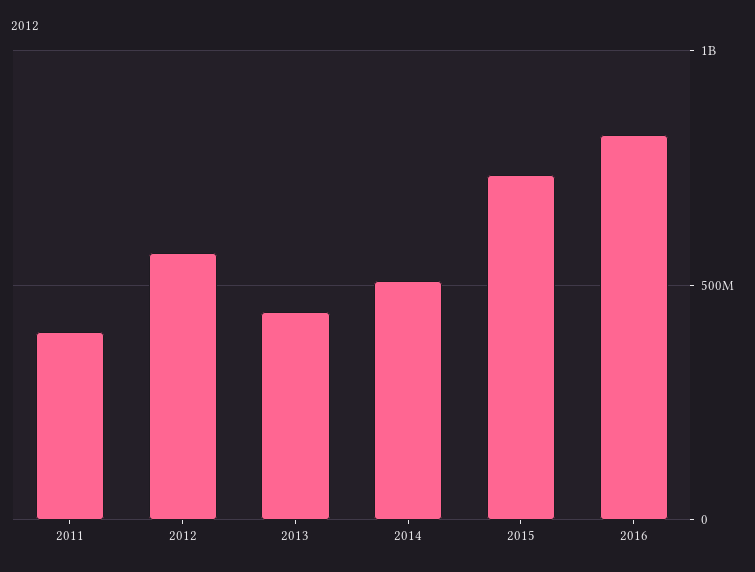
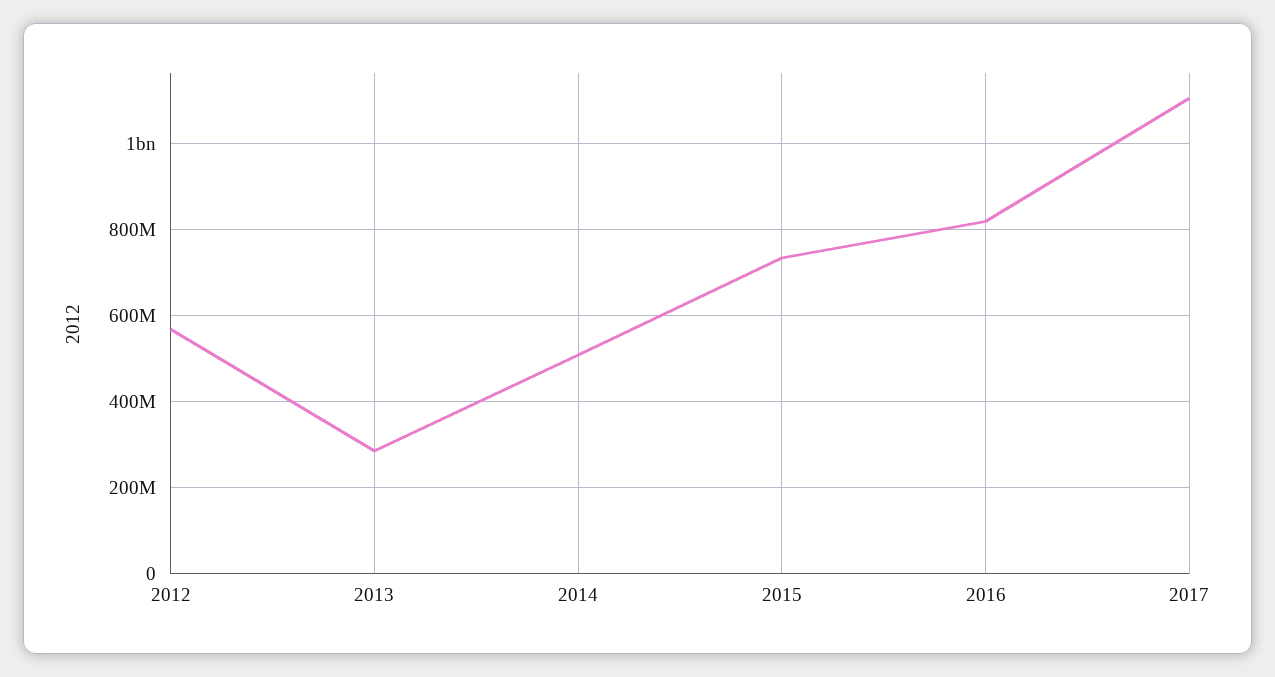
2011: 400000000 -> none
2013: 450000000 -> 280000000
2017: none -> 1100000000

